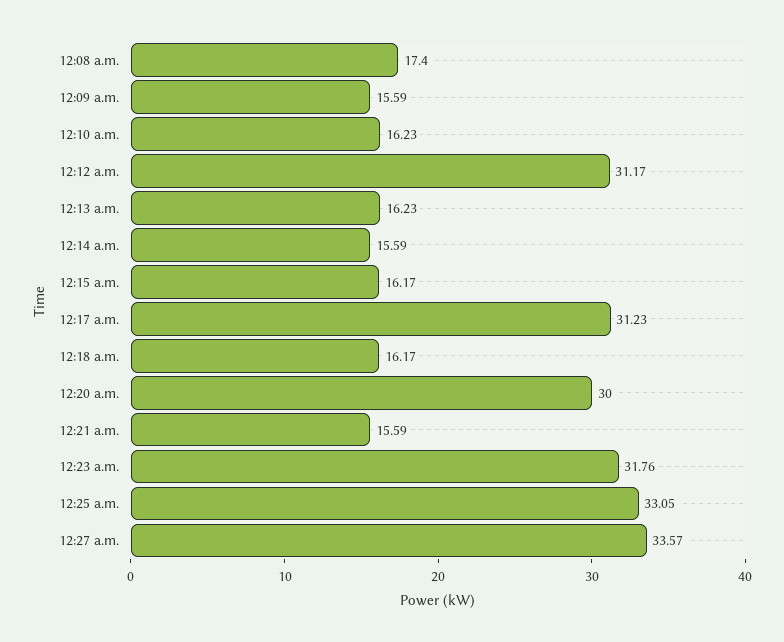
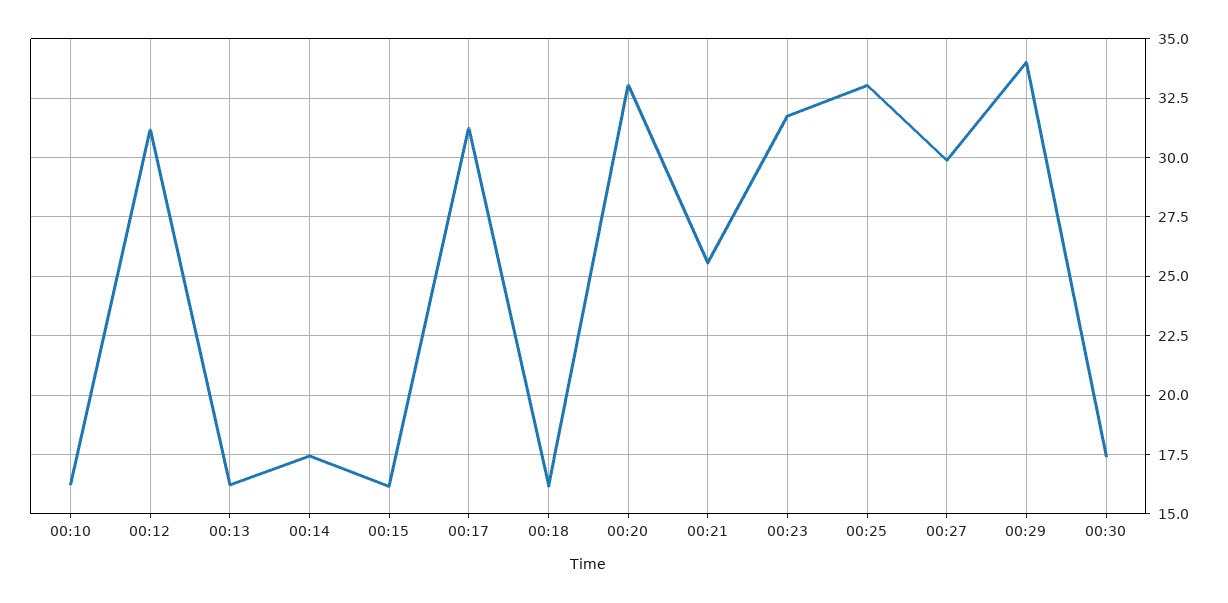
12:08 a.m.: 17.4 -> none
12:09 a.m.: 15.59 -> none
12:14 a.m.: 15.59 -> 17.5
12:20 a.m.: 30 -> 33
12:21 a.m.: 15.59 -> 25.5
12:27 a.m.: 33.57 -> 30
00:29: none -> 34
00:30: none -> 17.5

